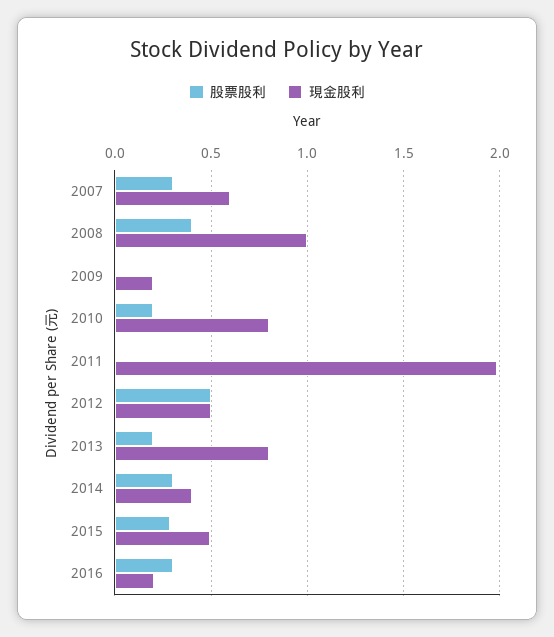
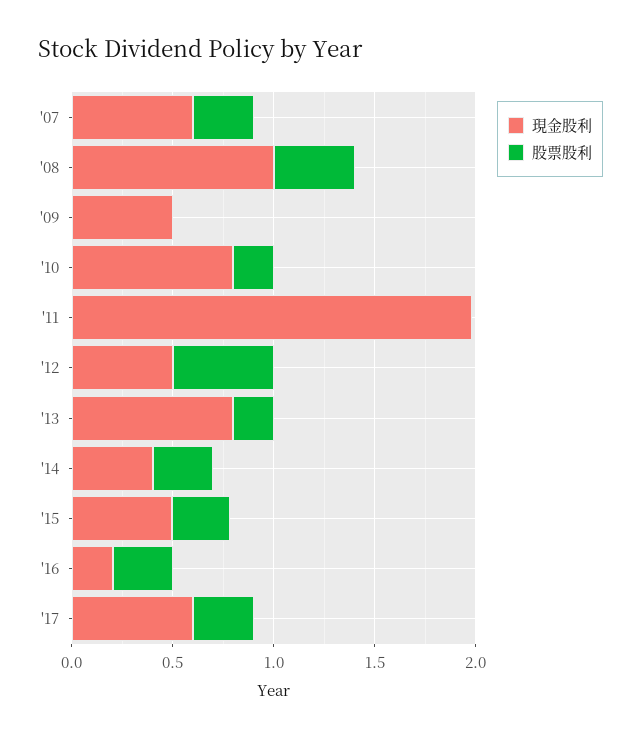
現金股利, 2009: 0.2 -> 0.5
現金股利, '17: none -> 0.6
股票股利, '17: none -> 0.3

